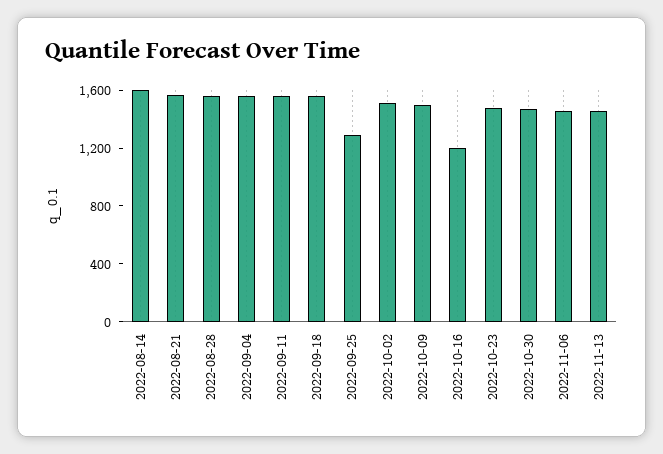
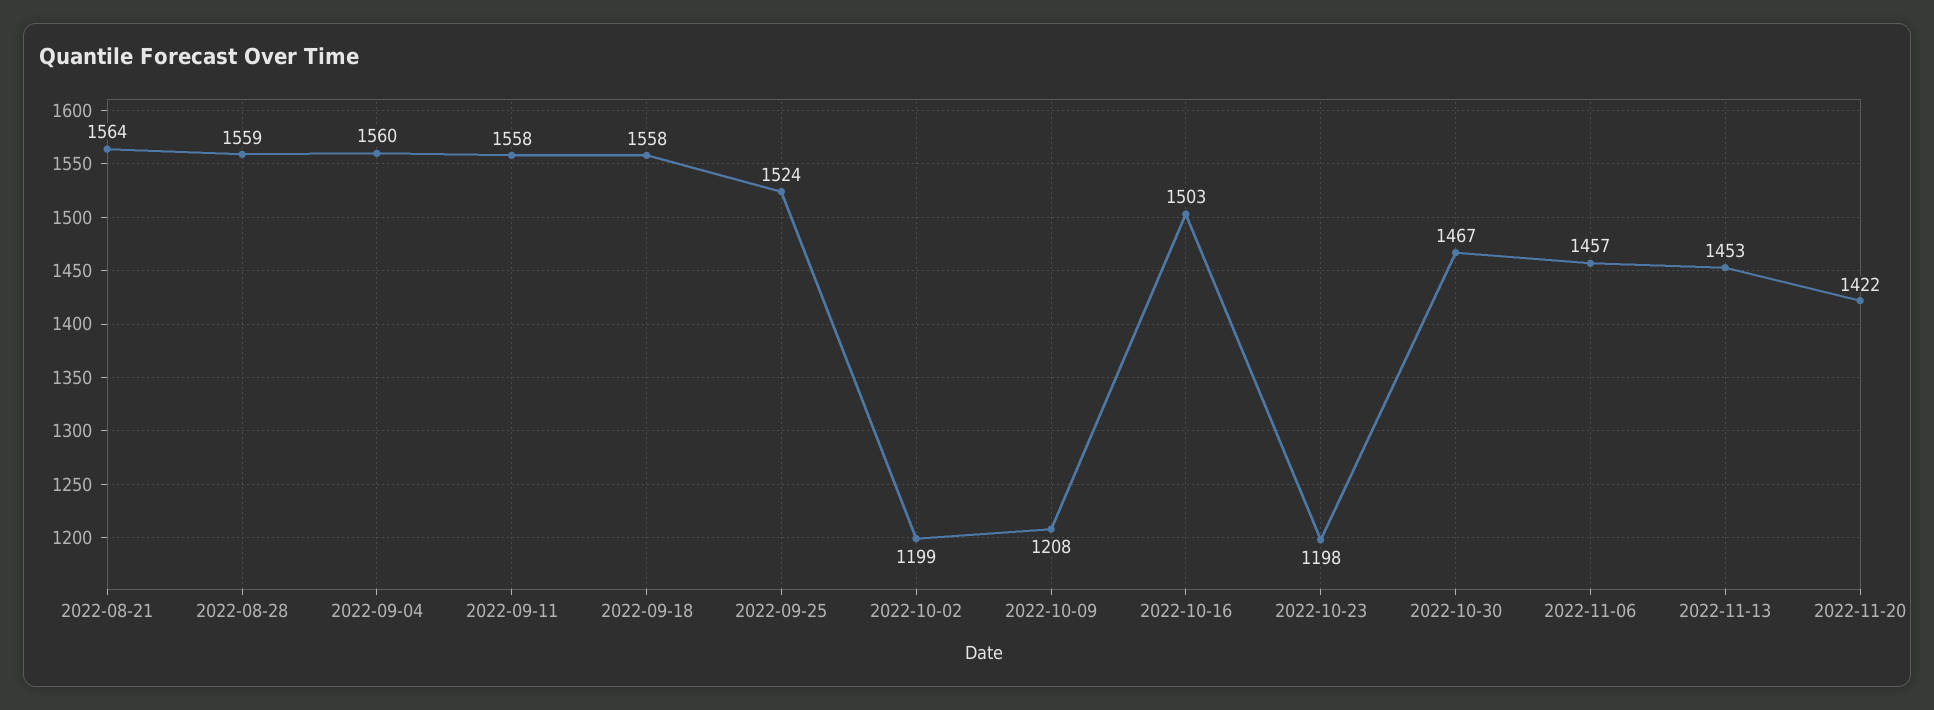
2022-08-14: 1600 -> none
2022-09-25: 1300 -> 1524
2022-10-02: 1500 -> 1199
2022-10-09: 1500 -> 1208
2022-10-16: 1200 -> 1503
2022-10-23: 1500 -> 1198
2022-11-20: none -> 1422

